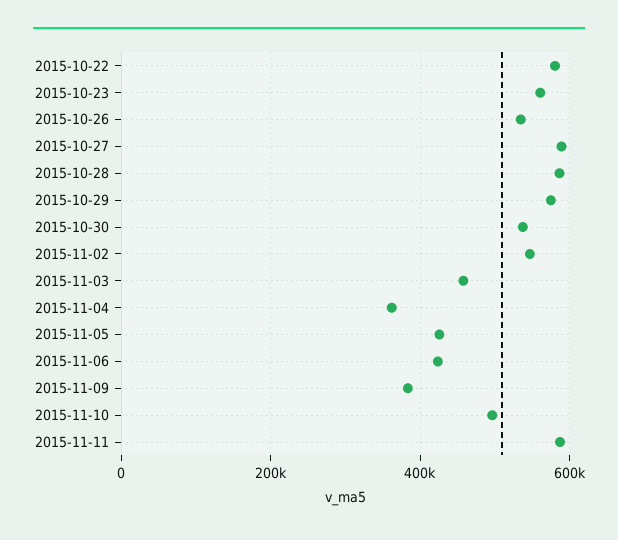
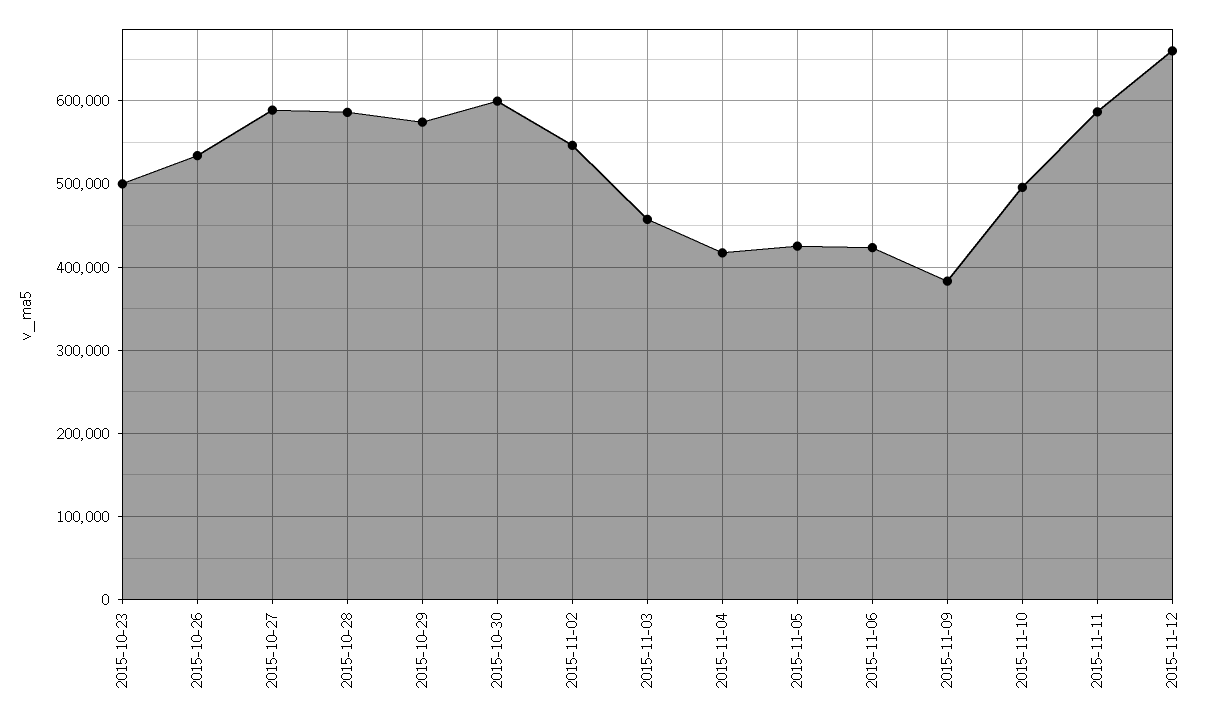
2015-10-22: 580000 -> none
2015-10-23: 560000 -> 500000
2015-10-30: 540000 -> 600000
2015-11-04: 360000 -> 420000
2015-11-12: none -> 660000

